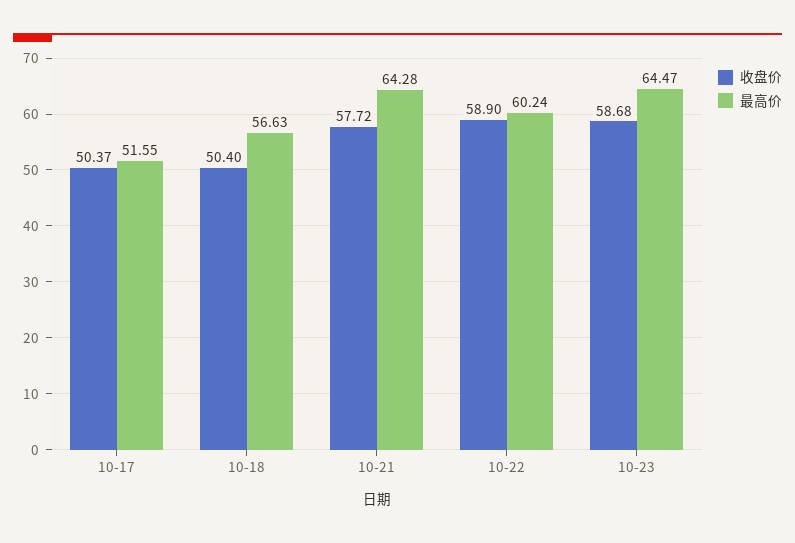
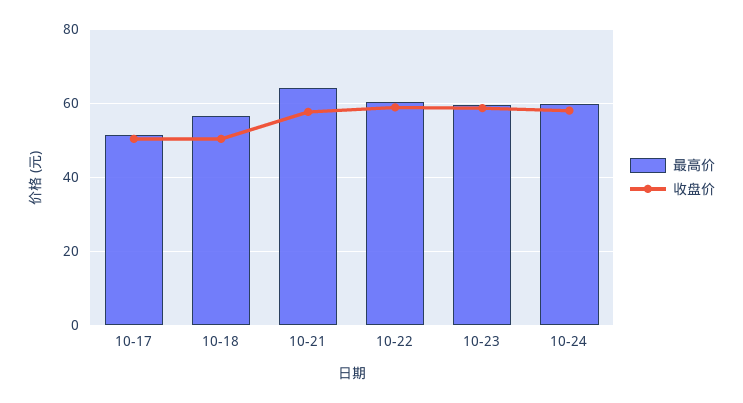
最高价, 10-23: 64.47 -> 60
最高价, 10-24: none -> 60
收盘价, 10-24: none -> 58

